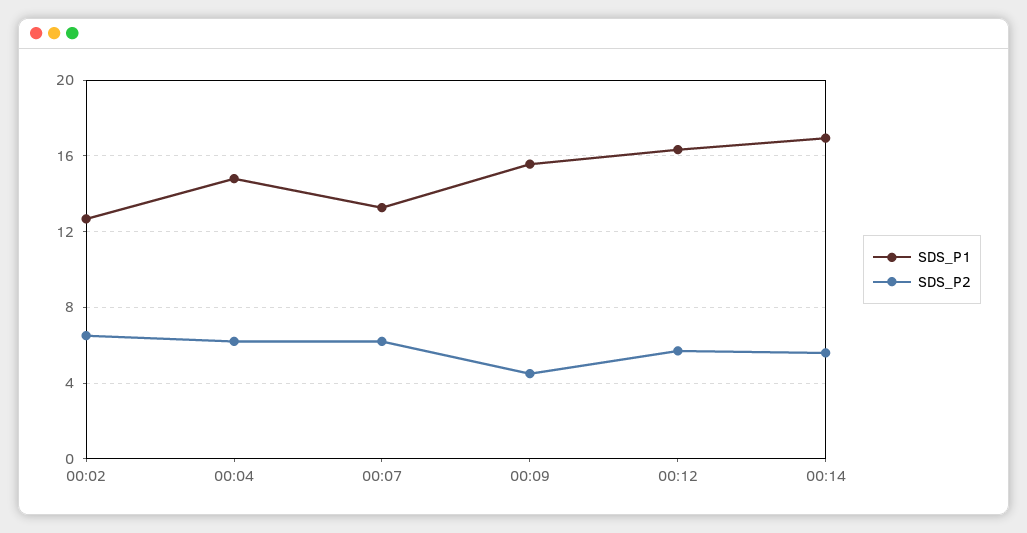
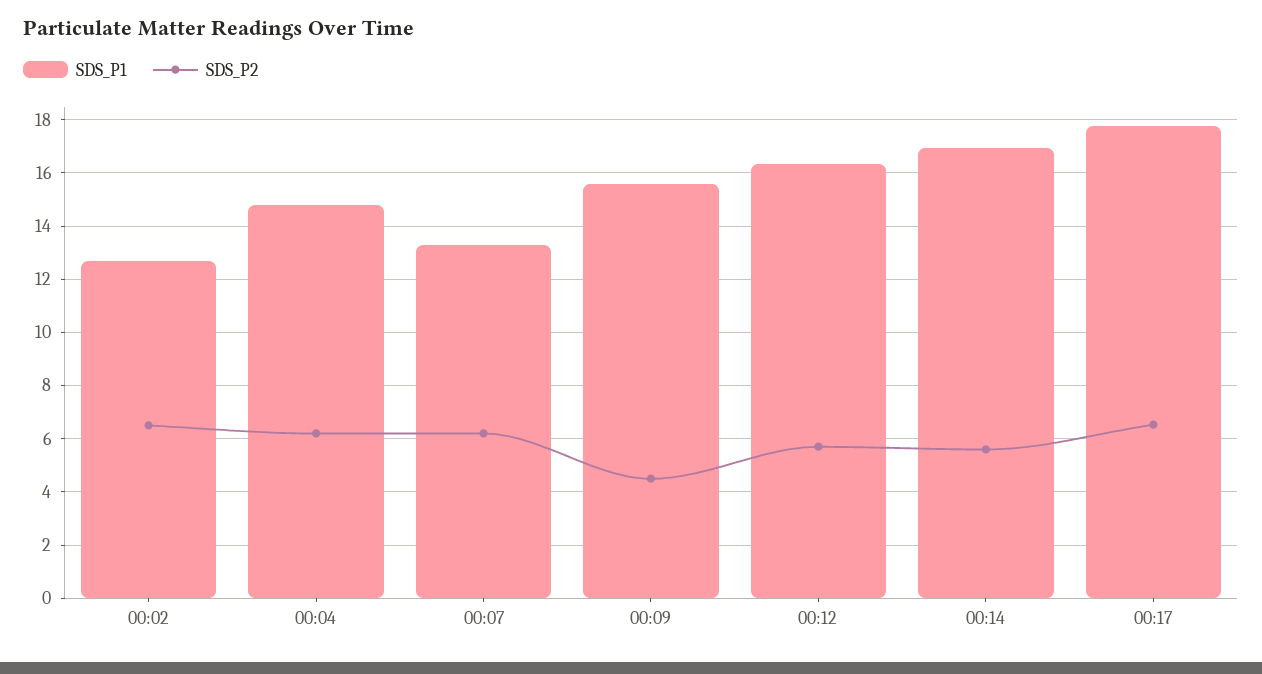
SDS_P1, 00:17: none -> 17.75
SDS_P2, 00:17: none -> 6.5

